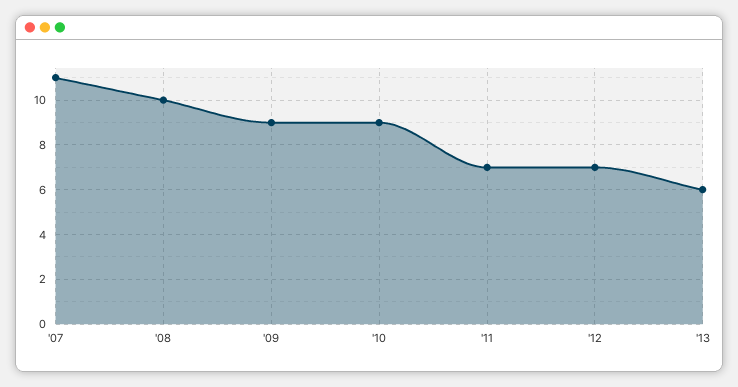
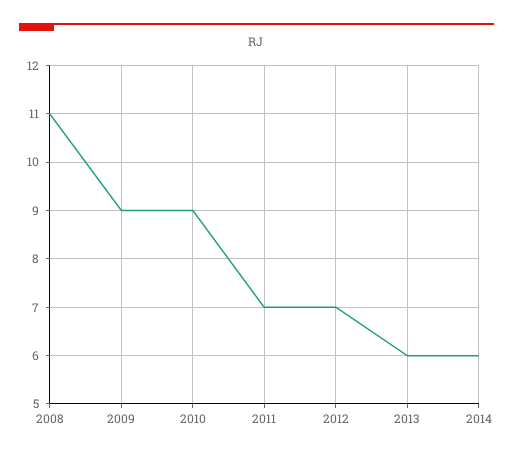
'07: 11 -> none
'08: 10 -> 11
2014: none -> 6

